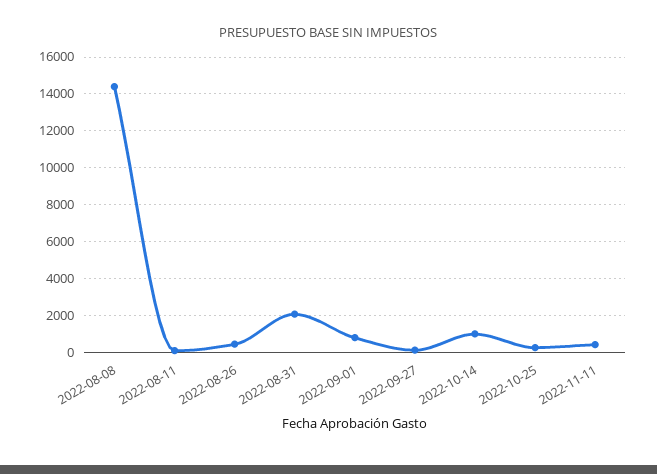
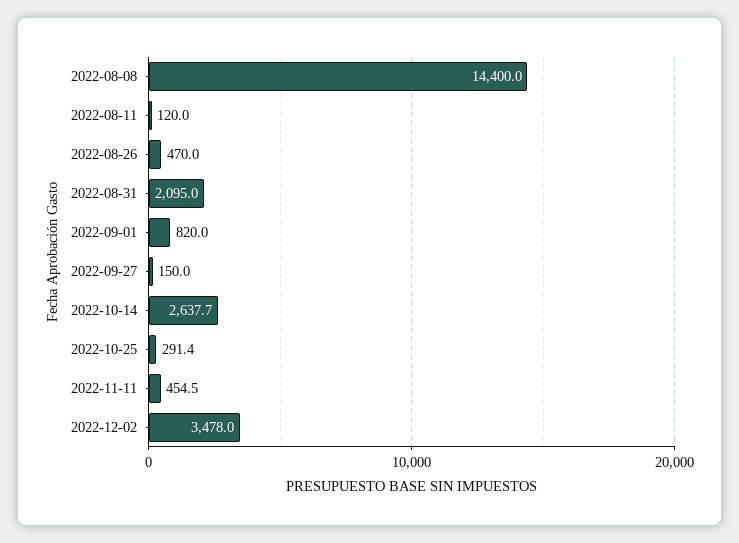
2022-10-14: 1000 -> 2637.7
2022-12-02: none -> 3478

